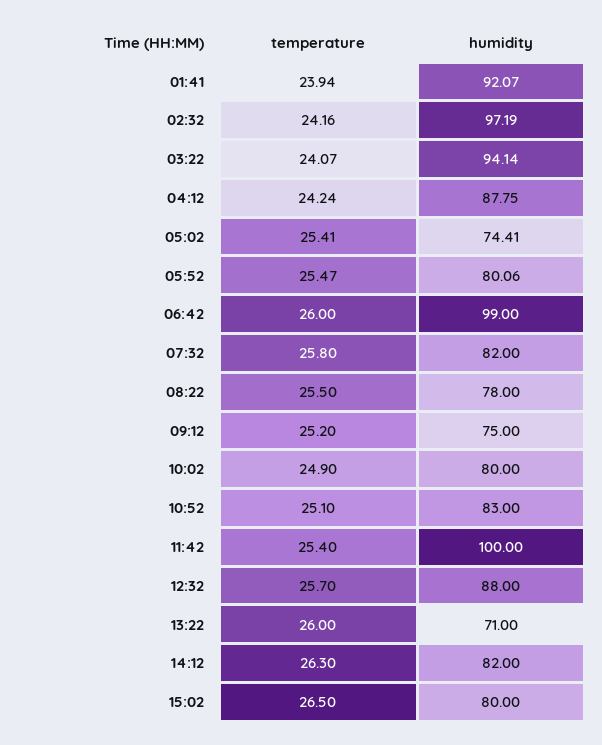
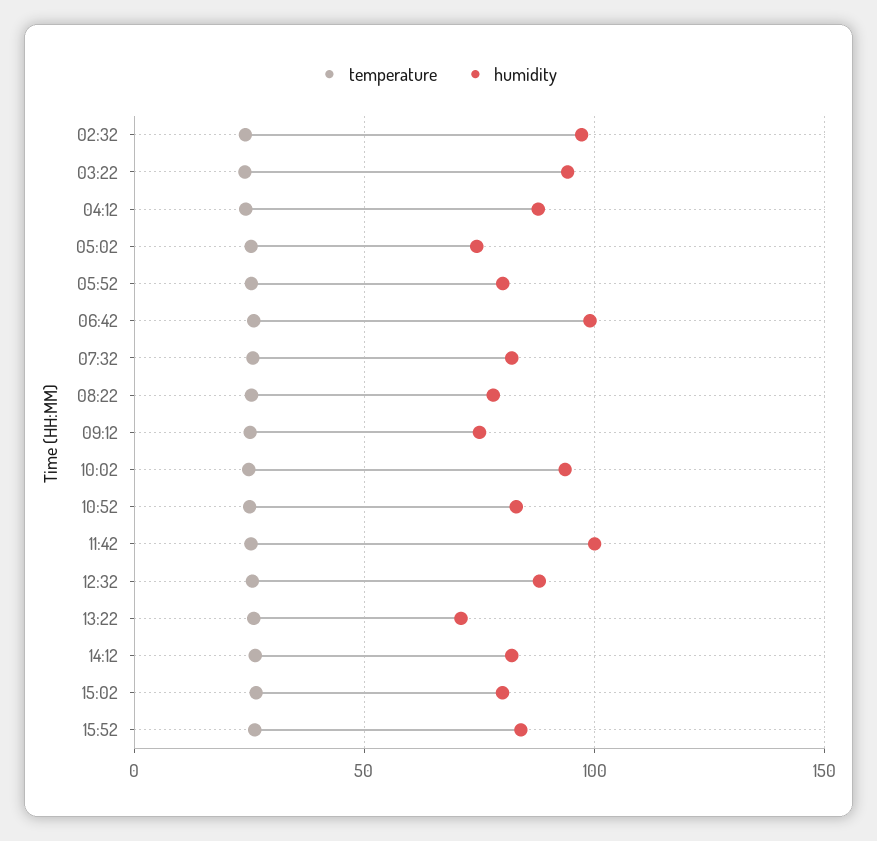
temperature, 01:41: 23.94 -> none
humidity, 01:41: 92.07 -> none
humidity, 10:02: 80 -> 95
temperature, 15:52: none -> 25
humidity, 15:52: none -> 85

